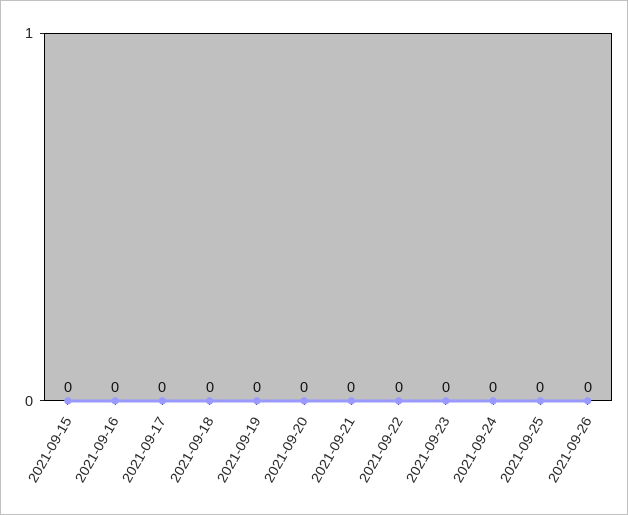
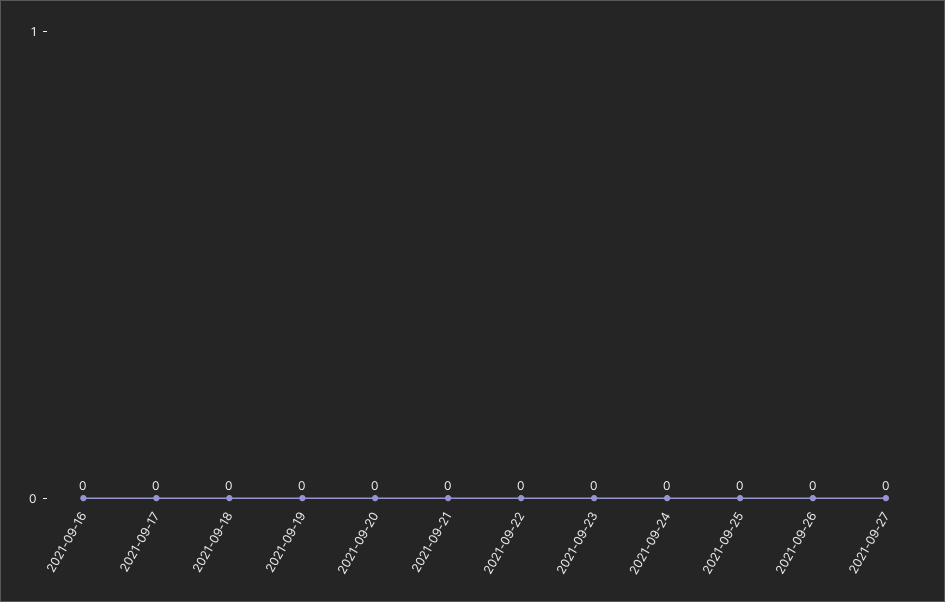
2021-09-15: 0 -> none
2021-09-27: none -> 0

